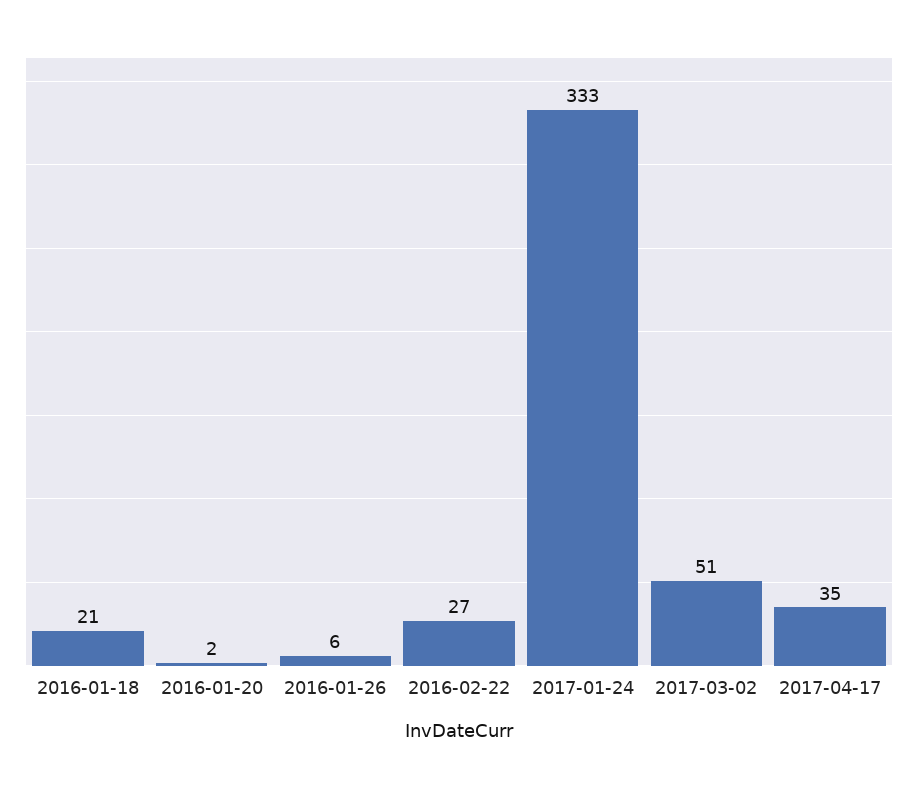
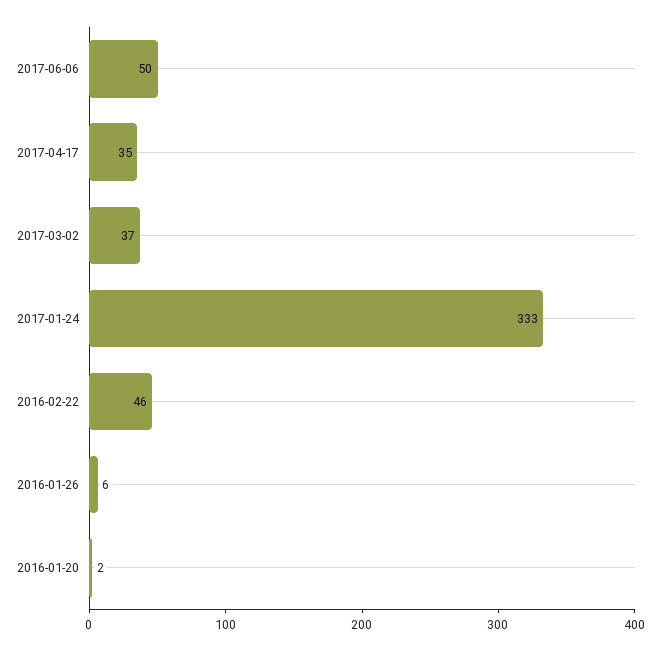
2016-01-18: 21 -> none
2016-02-22: 27 -> 46
2017-03-02: 51 -> 37
2017-06-06: none -> 50

